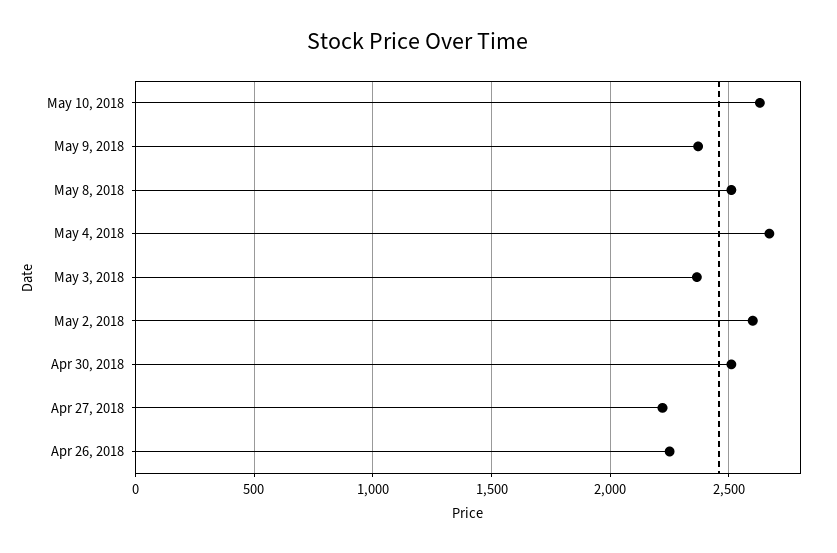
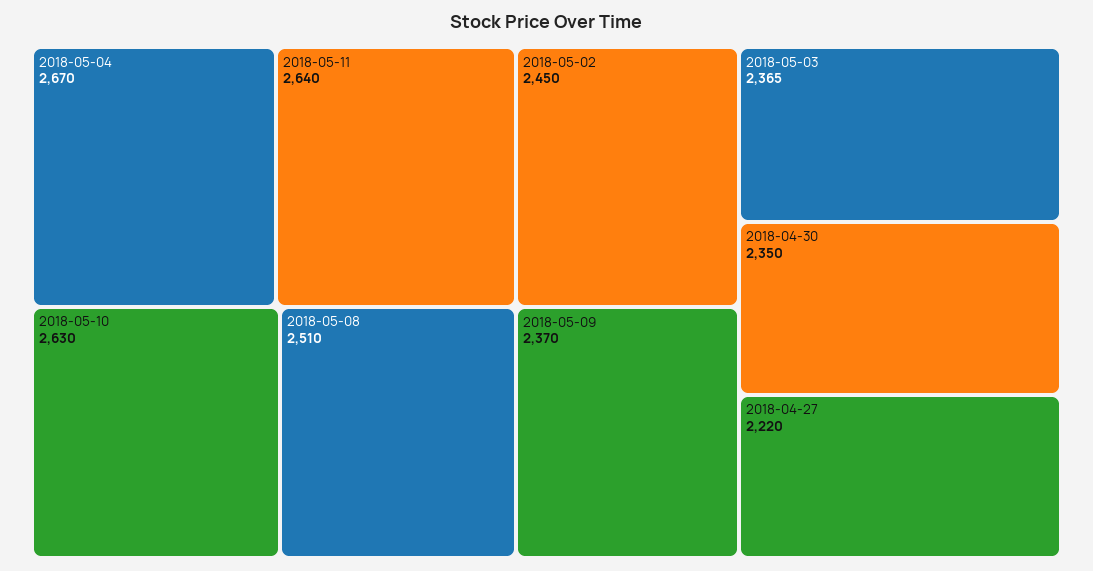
May 2, 2018: 2600 -> 2450
Apr 30, 2018: 2500 -> 2350
Apr 26, 2018: 2250 -> none
2018-05-11: none -> 2640

